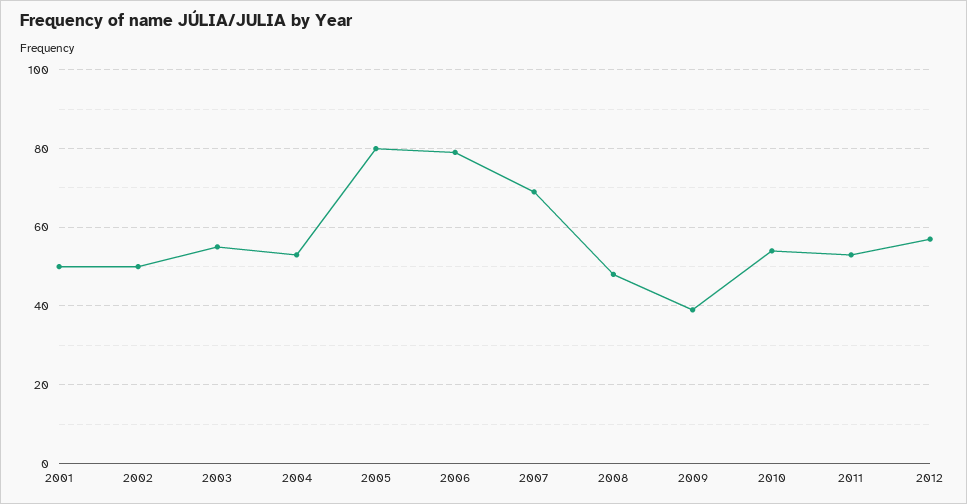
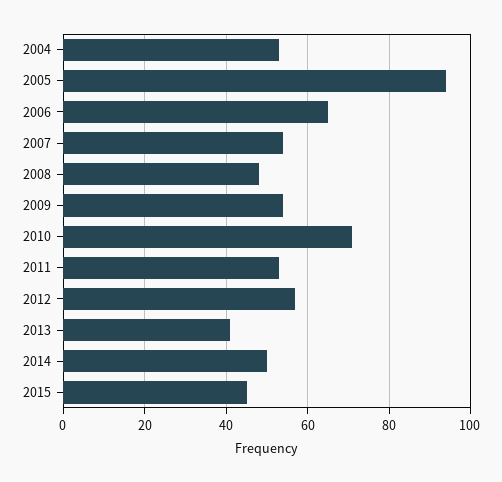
2001: 50 -> none
2002: 50 -> none
2003: 55 -> none
2005: 80 -> 95
2006: 80 -> 65
2007: 70 -> 55
2009: 40 -> 55
2010: 55 -> 70
2013: none -> 40
2014: none -> 50
2015: none -> 45

